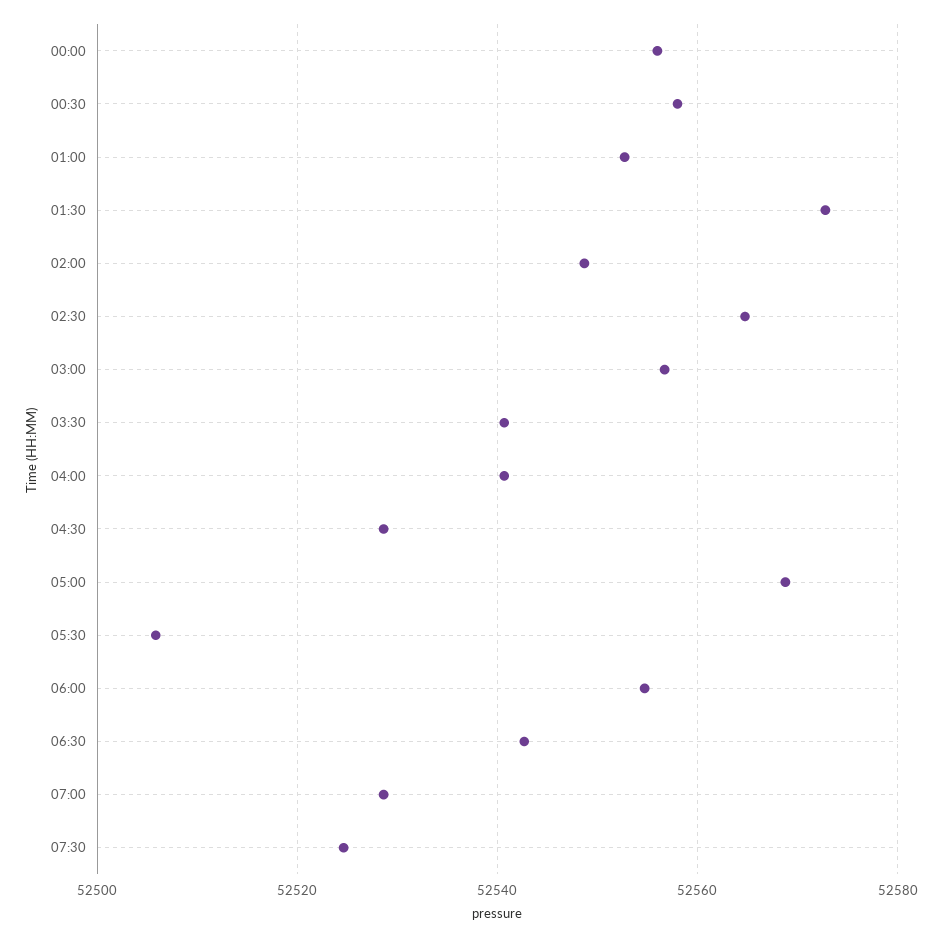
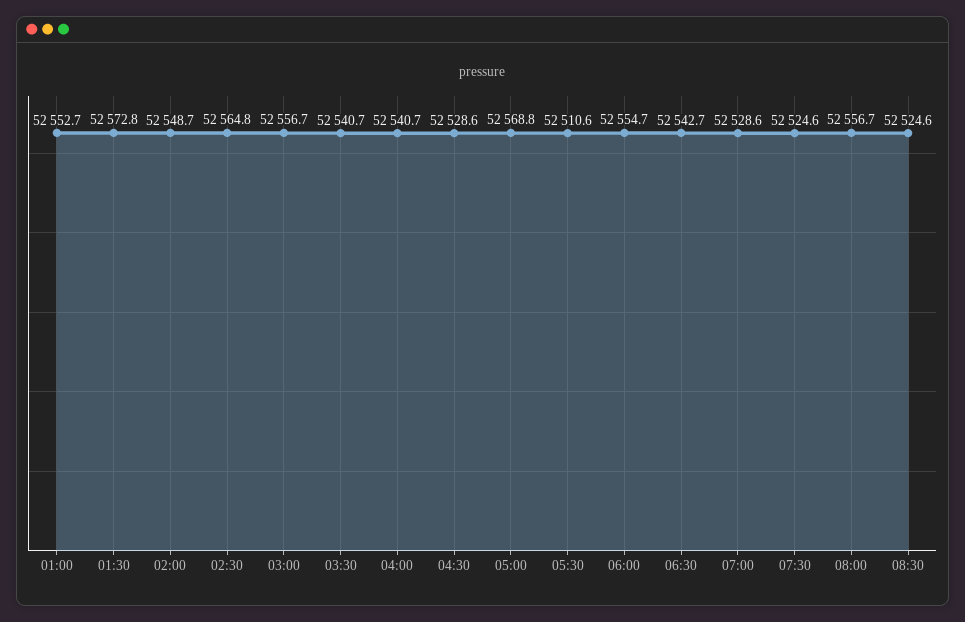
00:00: 52556 -> none
00:30: 52558 -> none
05:30: 52506 -> 52510.6
08:00: none -> 52556.7
08:30: none -> 52524.6

